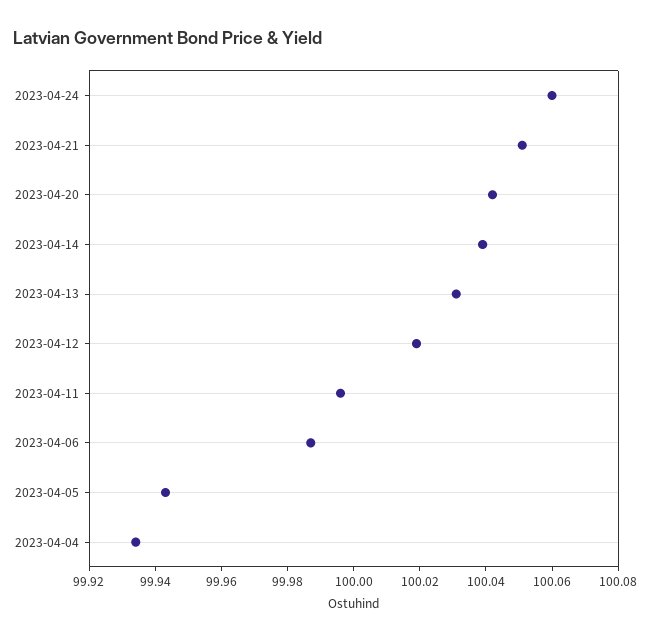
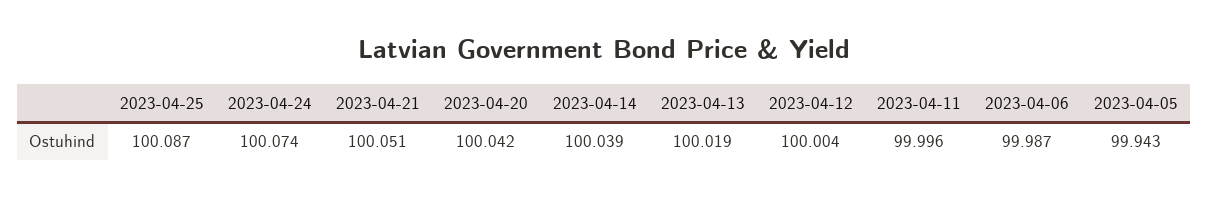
2023-04-24: 100.06 -> 100.074
2023-04-13: 100.03 -> 100.019
2023-04-12: 100.02 -> 100.004
2023-04-04: 99.935 -> none
2023-04-25: none -> 100.087

